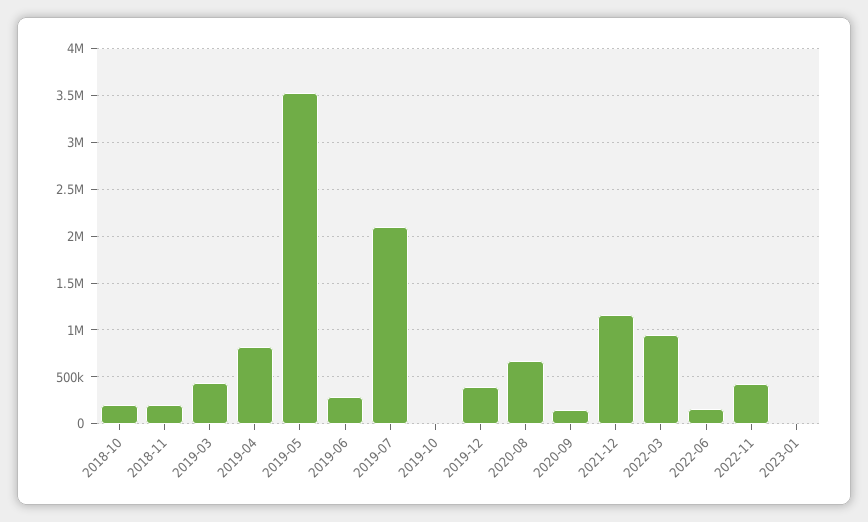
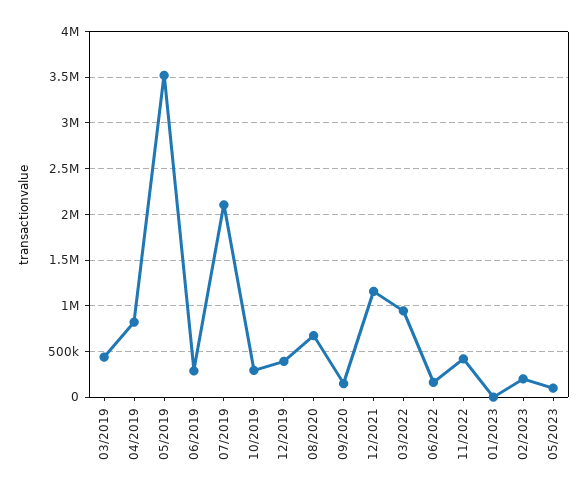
2018-10: 200000 -> none
2018-11: 200000 -> none
2019-10: 0 -> 300000
02/2023: none -> 200000
05/2023: none -> 100000

